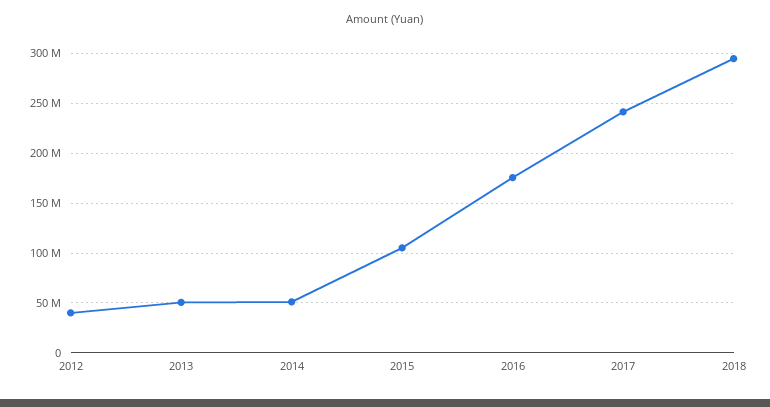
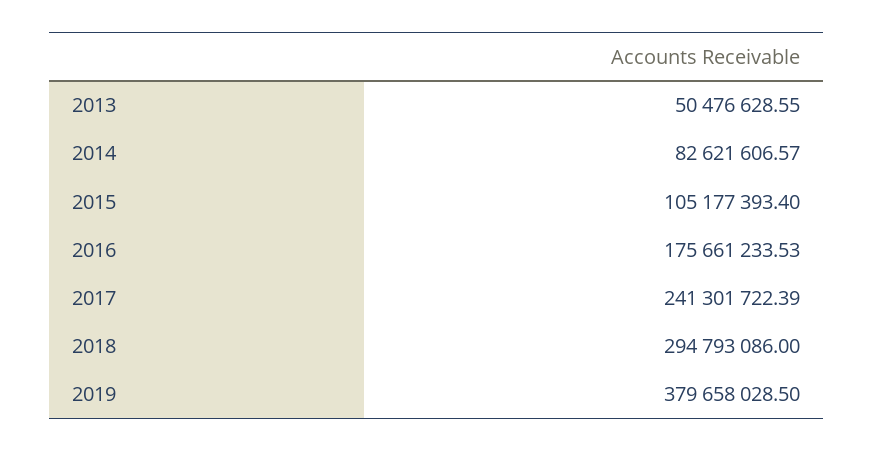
2012: 40000000 -> none
2014: 50000000 -> 82621606.57
2019: none -> 379658028.5

